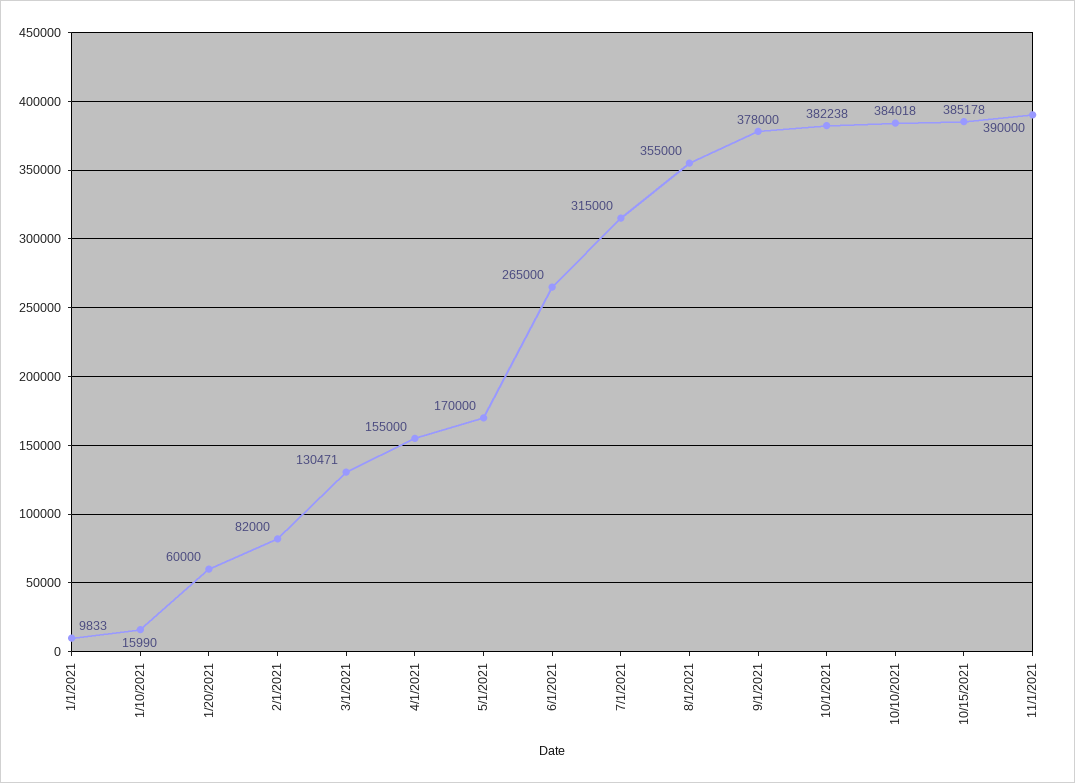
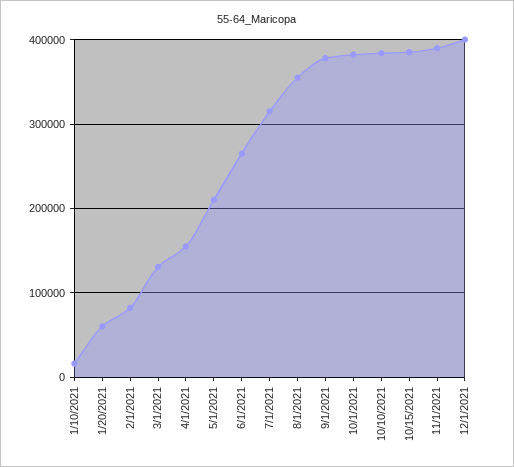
1/1/2021: 9833 -> none
5/1/2021: 170000 -> 210000
12/1/2021: none -> 400000

